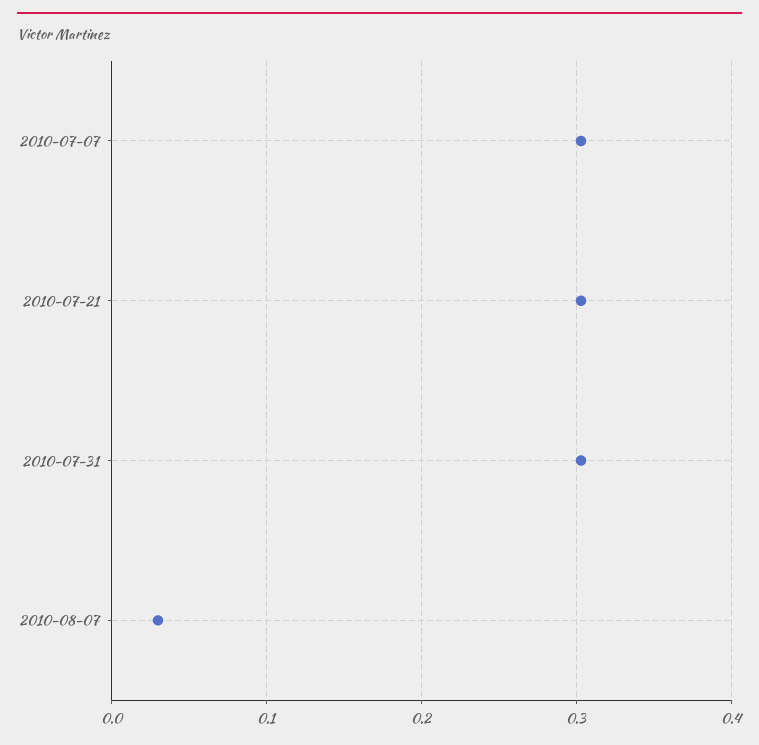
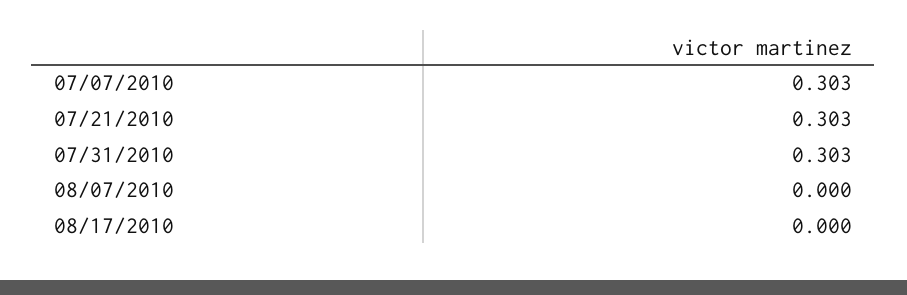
2010-08-07: 0.03 -> 0
08/17/2010: none -> 0

